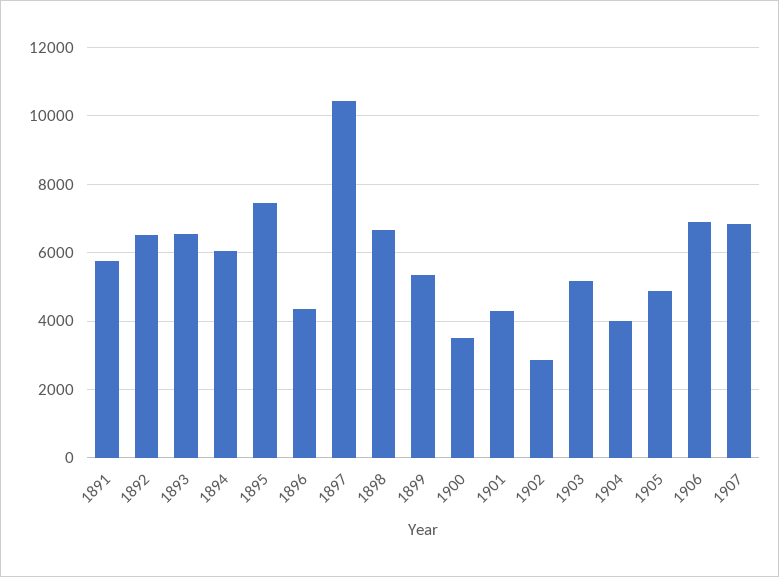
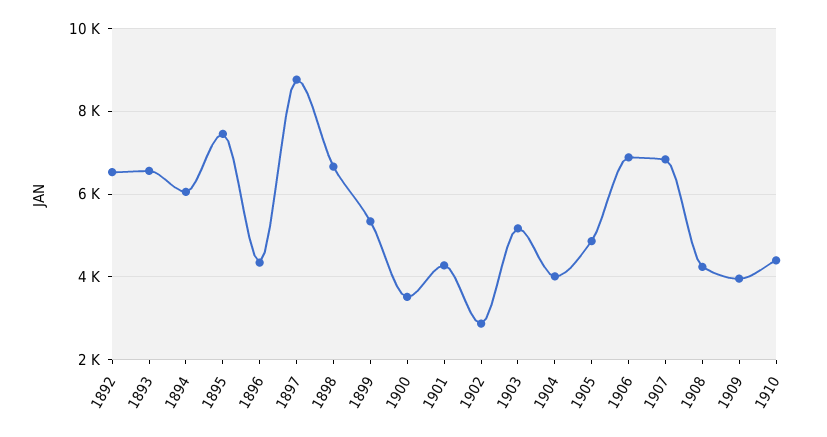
1891: 5800 -> none
1897: 10400 -> 8800
1908: none -> 4200
1909: none -> 4000
1910: none -> 4400

